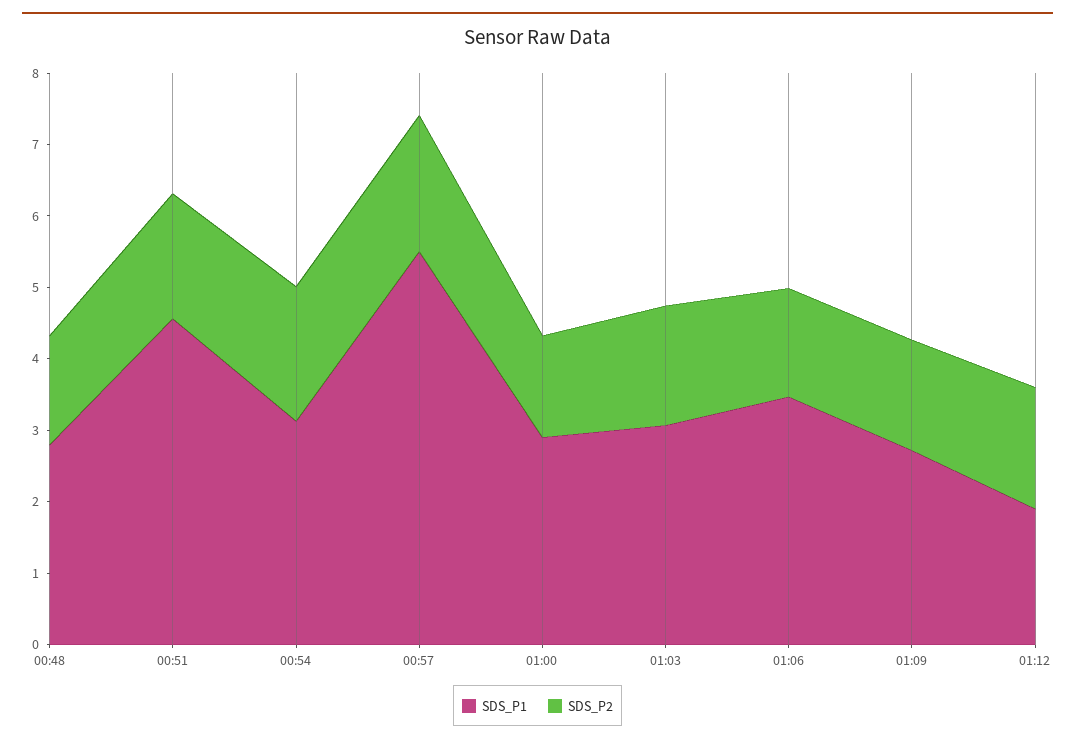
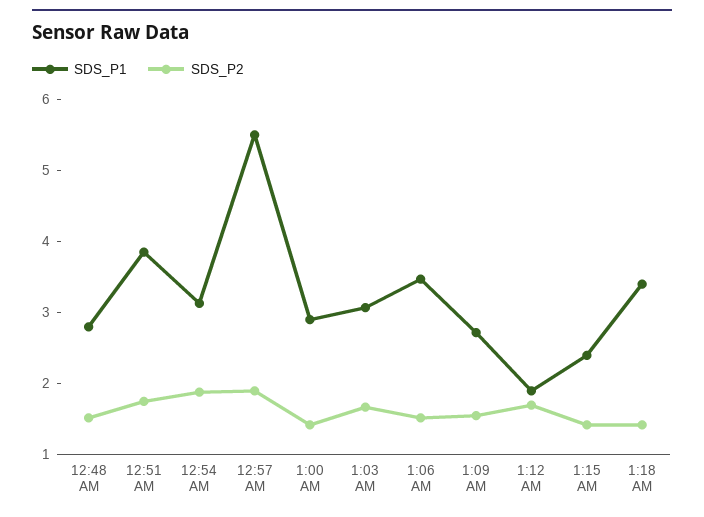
SDS_P1, 00:51: 4.6 -> 3.8
SDS_P1, 1:15 AM: none -> 2.4
SDS_P2, 1:15 AM: none -> 1.4
SDS_P1, 1:18 AM: none -> 3.4
SDS_P2, 1:18 AM: none -> 1.4

